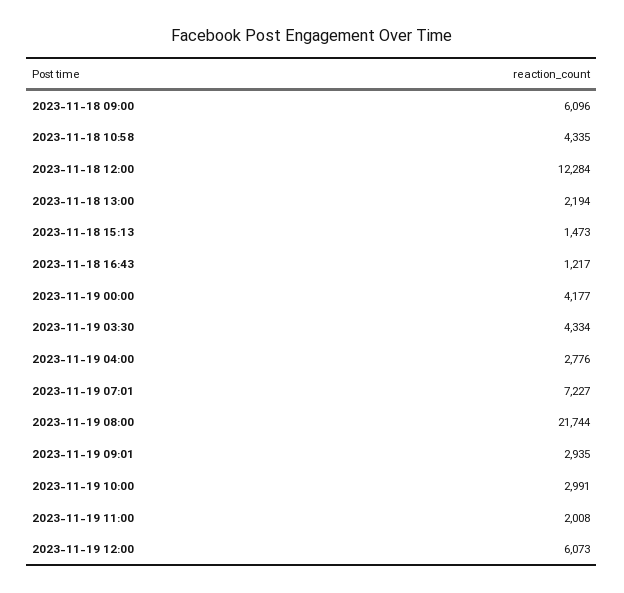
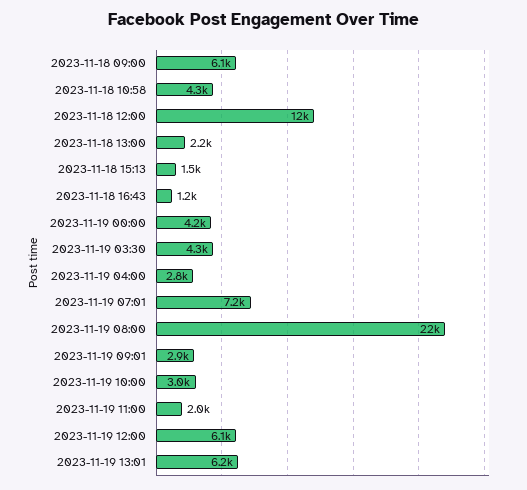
2023-11-19 13:01: none -> 6200

